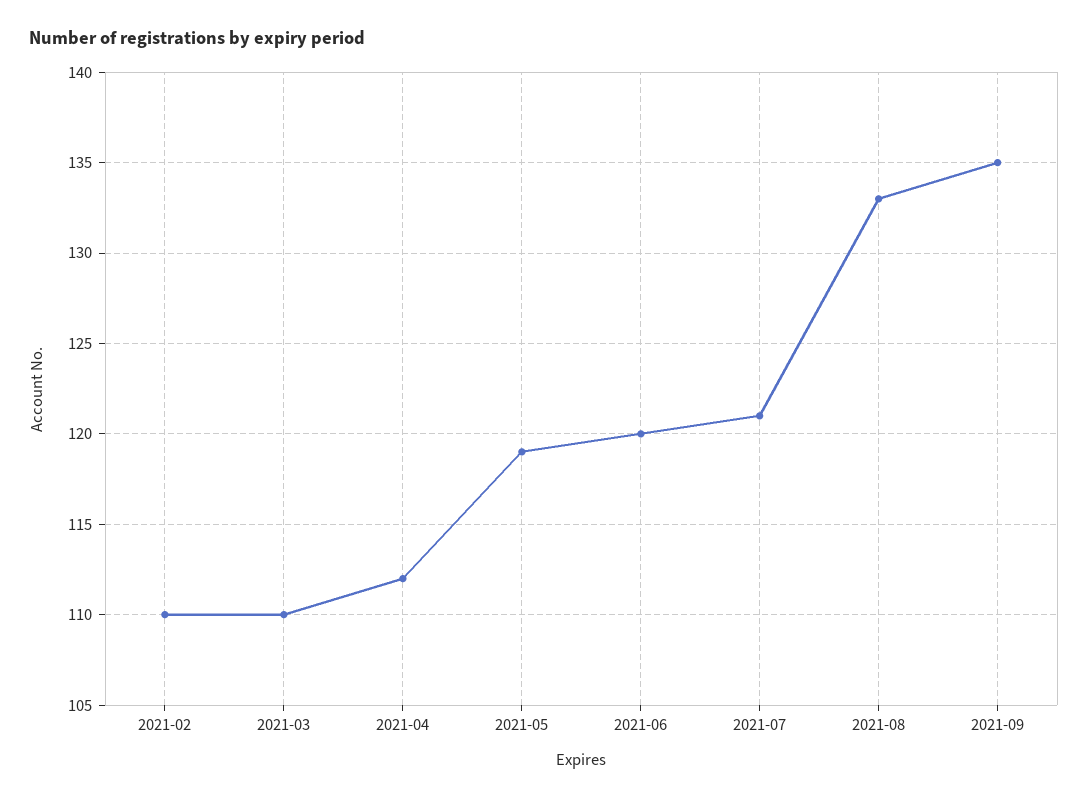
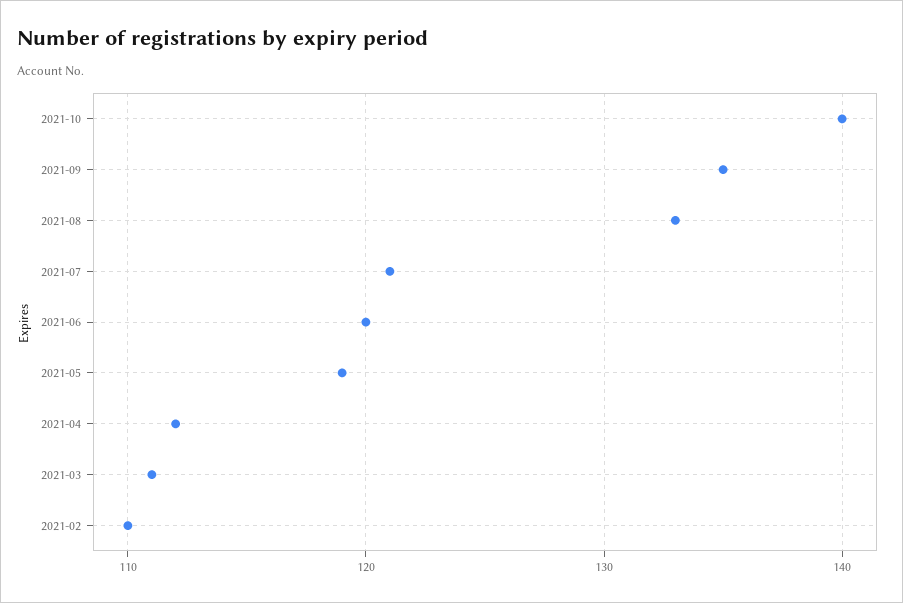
2021-03: 110 -> 111
2021-10: none -> 140

